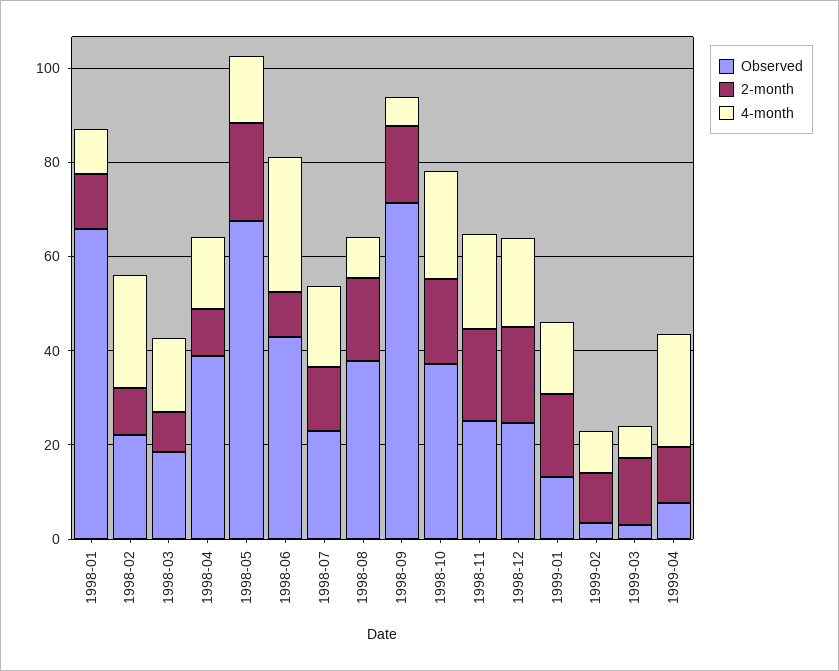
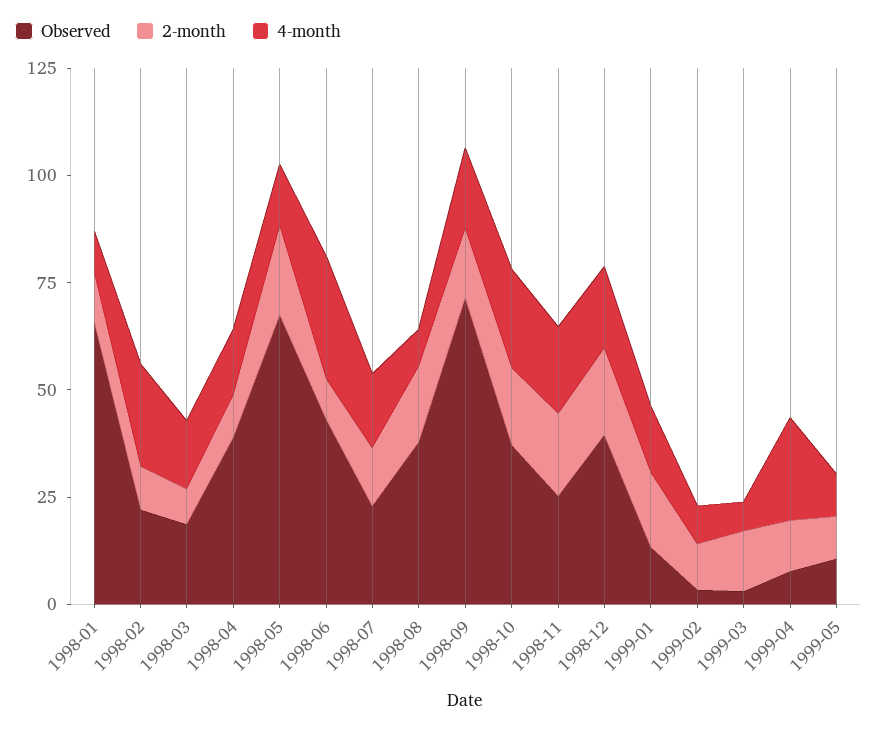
4-month, 1998-09: 5 -> 20
Observed, 1998-12: 25 -> 40
Observed, 1999-05: none -> 10
2-month, 1999-05: none -> 10
4-month, 1999-05: none -> 10

